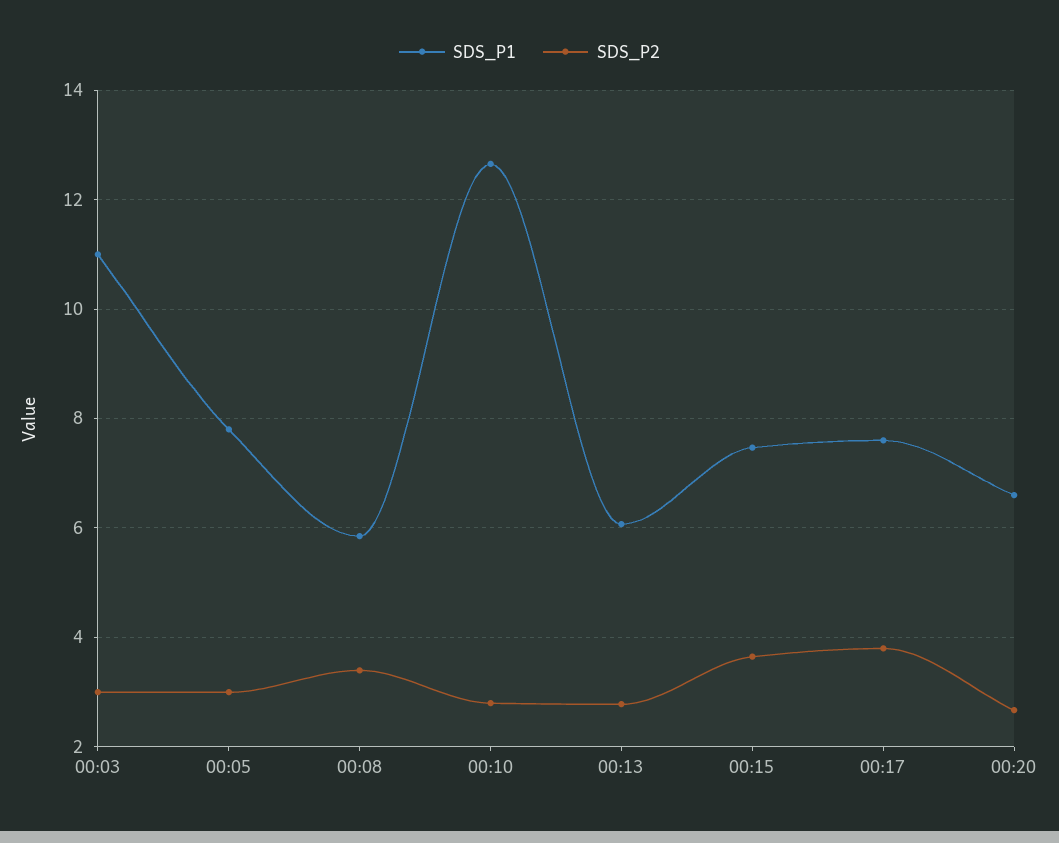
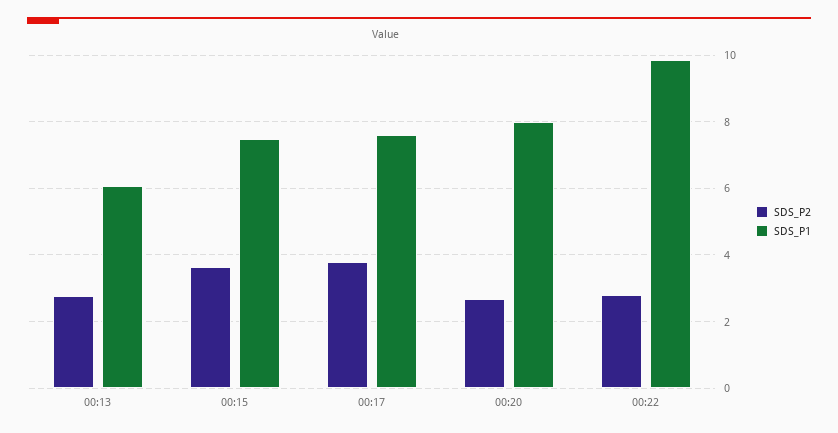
SDS_P1, 00:03: 11 -> none
SDS_P2, 00:03: 3 -> none
SDS_P1, 00:05: 7.8 -> none
SDS_P2, 00:05: 3 -> none
SDS_P1, 00:08: 5.8 -> none
SDS_P2, 00:08: 3.4 -> none
SDS_P1, 00:10: 12.6 -> none
SDS_P2, 00:10: 2.8 -> none
SDS_P1, 00:20: 6.6 -> 8
SDS_P2, 00:22: none -> 2.8
SDS_P1, 00:22: none -> 9.8

